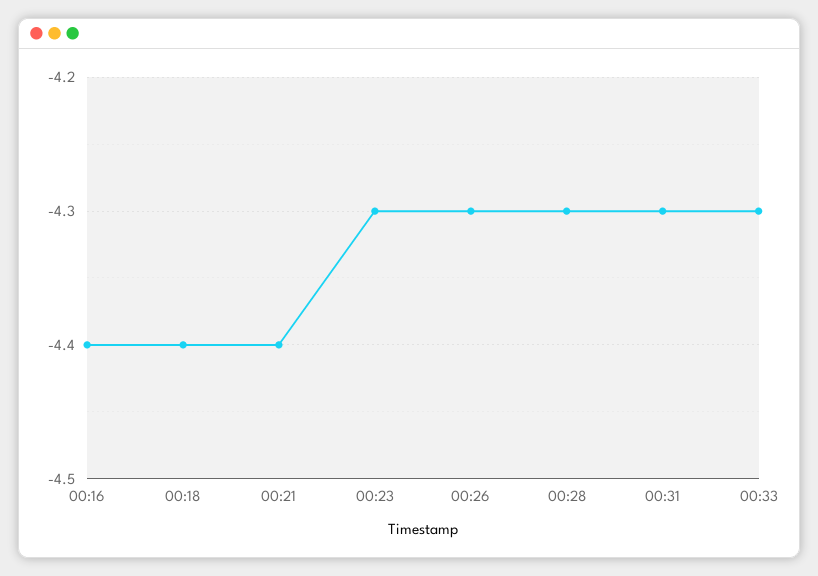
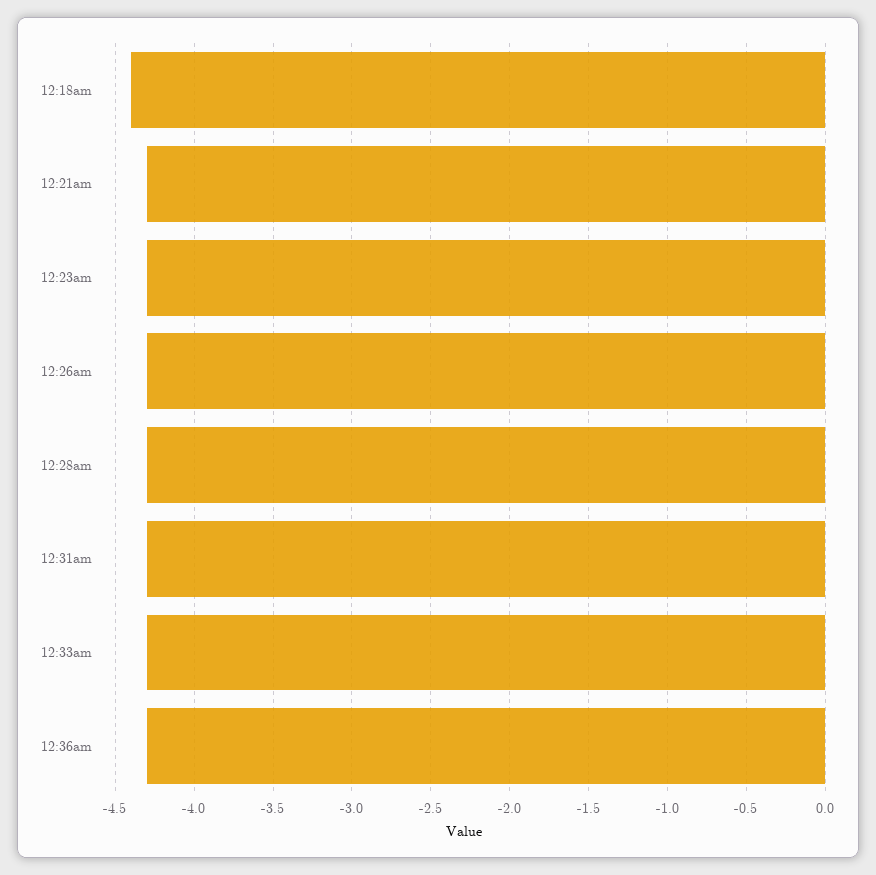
00:16: -4.4 -> none
00:21: -4.4 -> -4.3
12:36am: none -> -4.3

